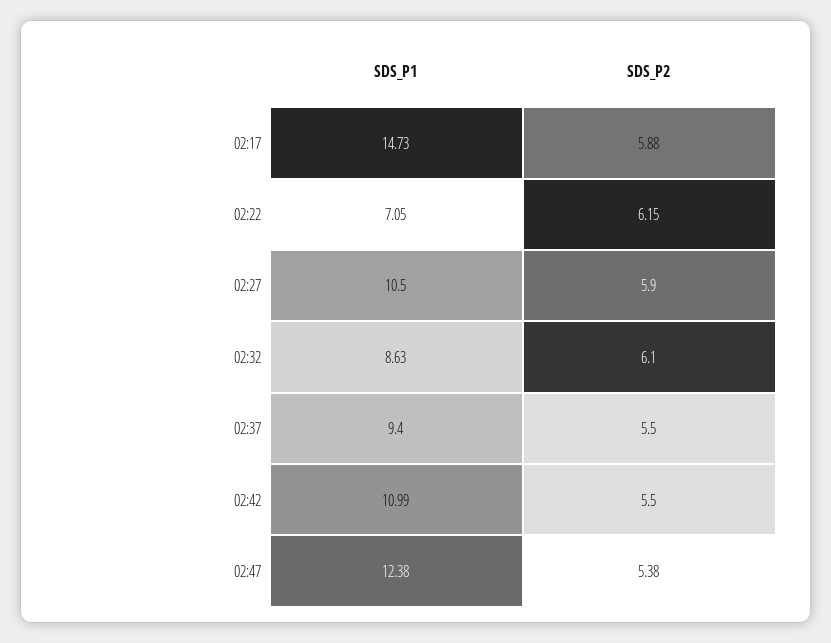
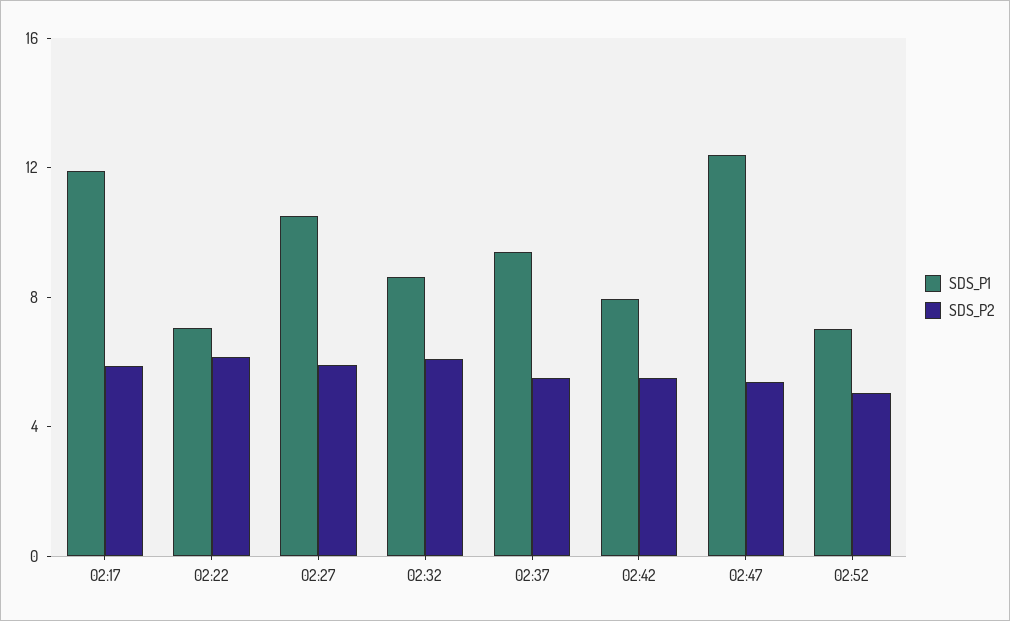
SDS_P1, 02:17: 14.73 -> 12
SDS_P1, 02:42: 10.99 -> 8
SDS_P1, 02:52: none -> 7
SDS_P2, 02:52: none -> 5

